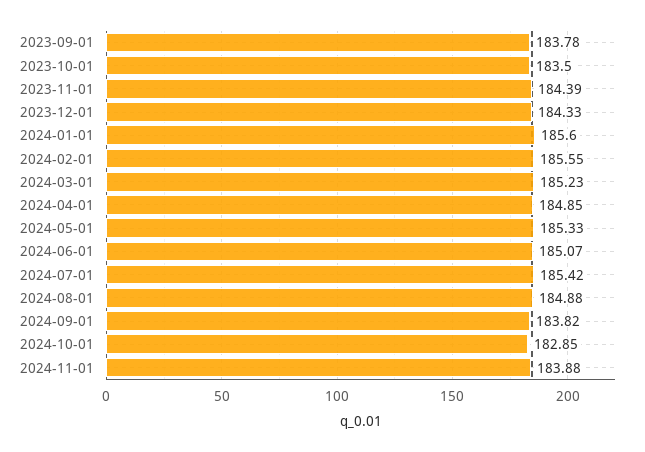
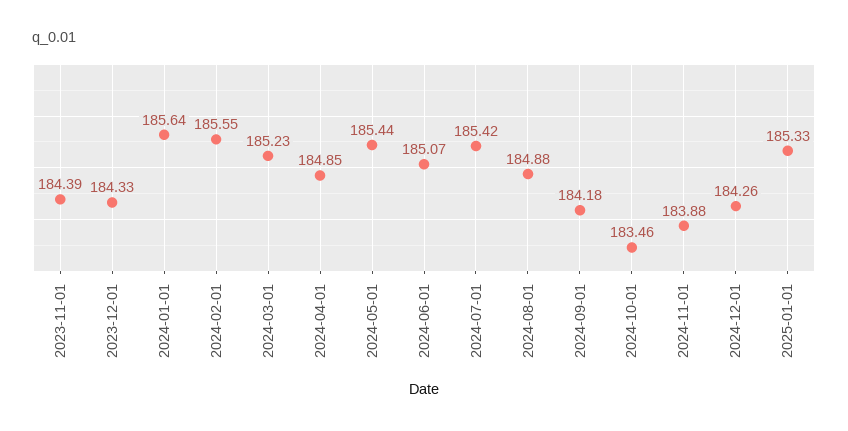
2023-09-01: 183.78 -> none
2023-10-01: 183.5 -> none
2024-01-01: 185.6 -> 185.64
2024-05-01: 185.33 -> 185.44
2024-09-01: 183.82 -> 184.18
2024-10-01: 182.85 -> 183.46
2024-12-01: none -> 184.26
2025-01-01: none -> 185.33

